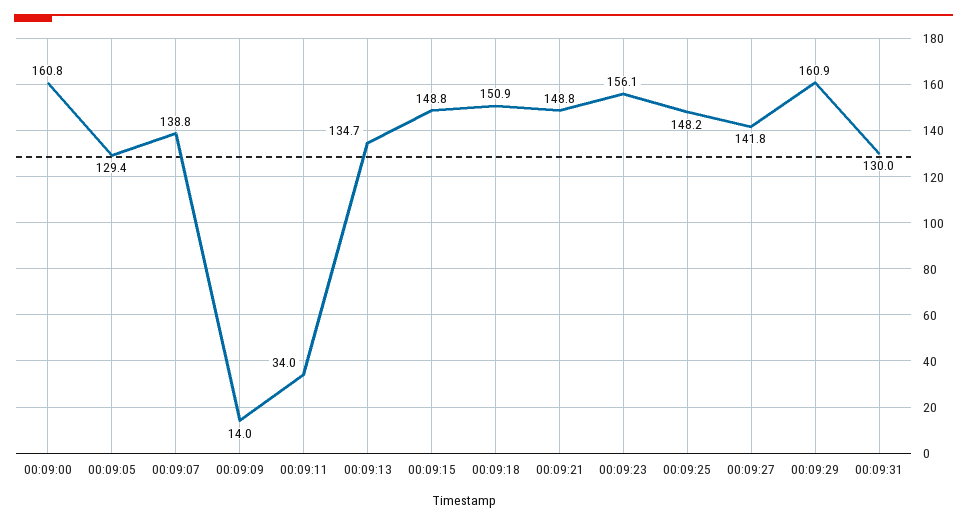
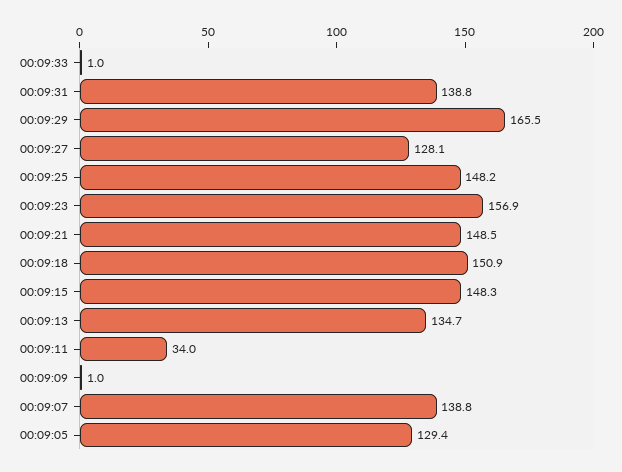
00:09:00: 160.8 -> none
00:09:09: 14 -> 1
00:09:15: 148.8 -> 148.3
00:09:21: 148.8 -> 148.5
00:09:23: 156.1 -> 156.9
00:09:27: 141.8 -> 128.1
00:09:29: 160.9 -> 165.5
00:09:31: 130 -> 138.8
00:09:33: none -> 1

